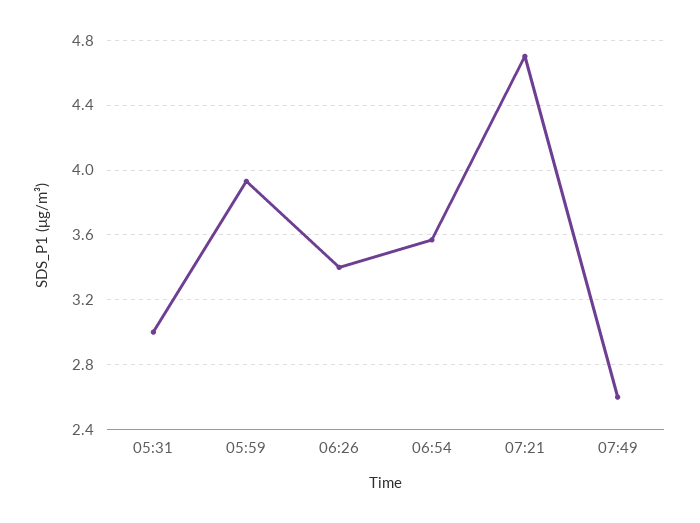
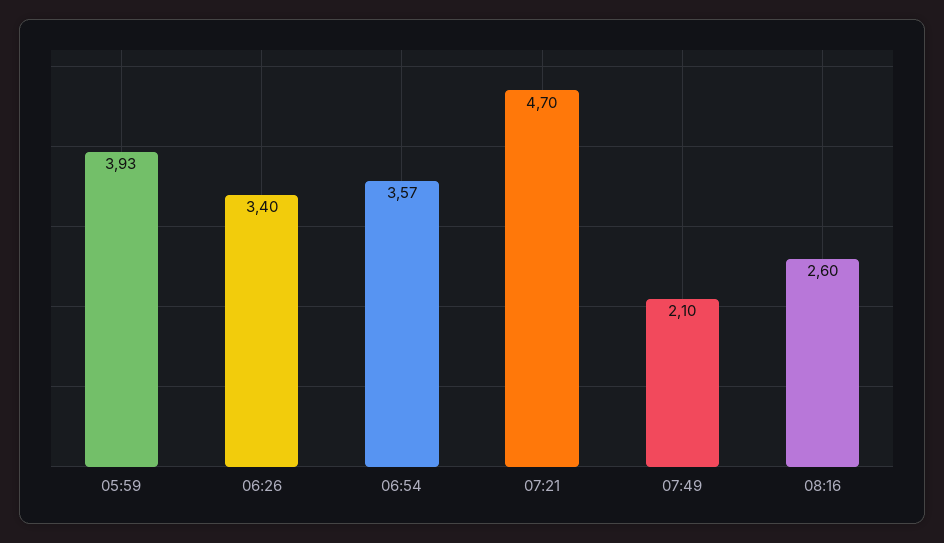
05:31: 3 -> none
07:49: 2.6 -> 2.1
08:16: none -> 2.6

